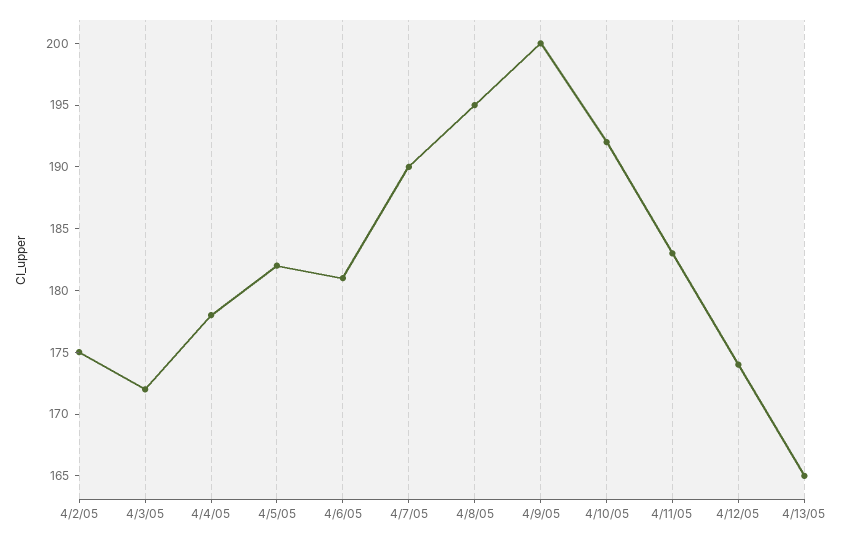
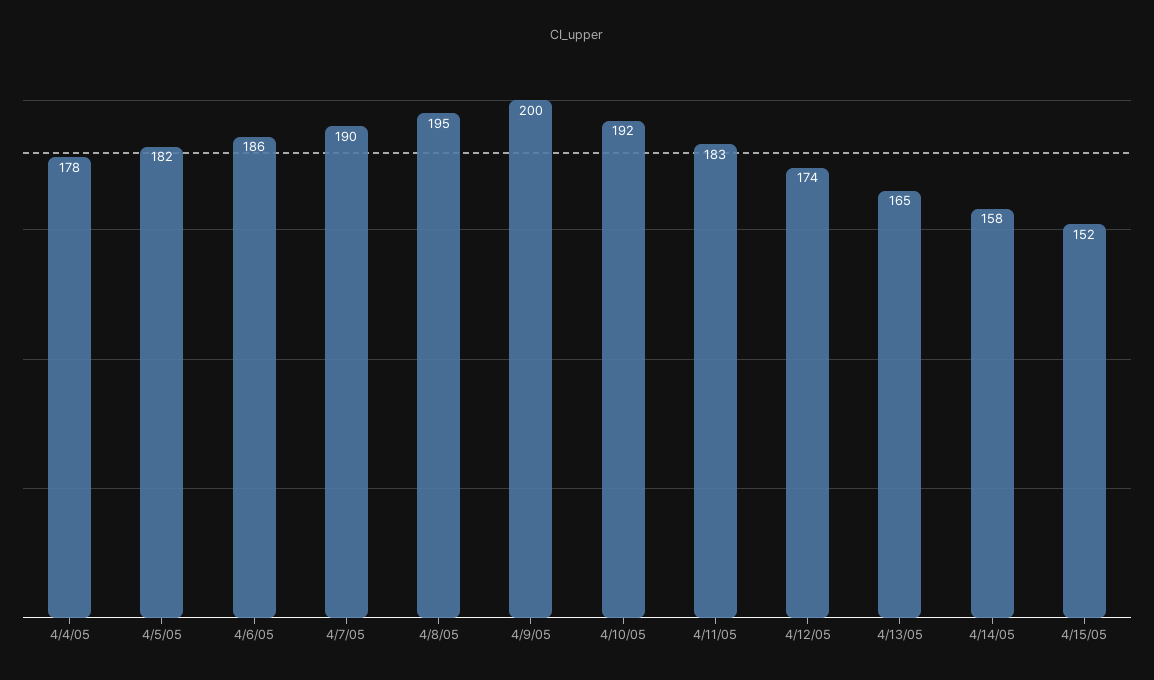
4/2/05: 175 -> none
4/3/05: 172 -> none
4/6/05: 181 -> 186
4/14/05: none -> 158
4/15/05: none -> 152

